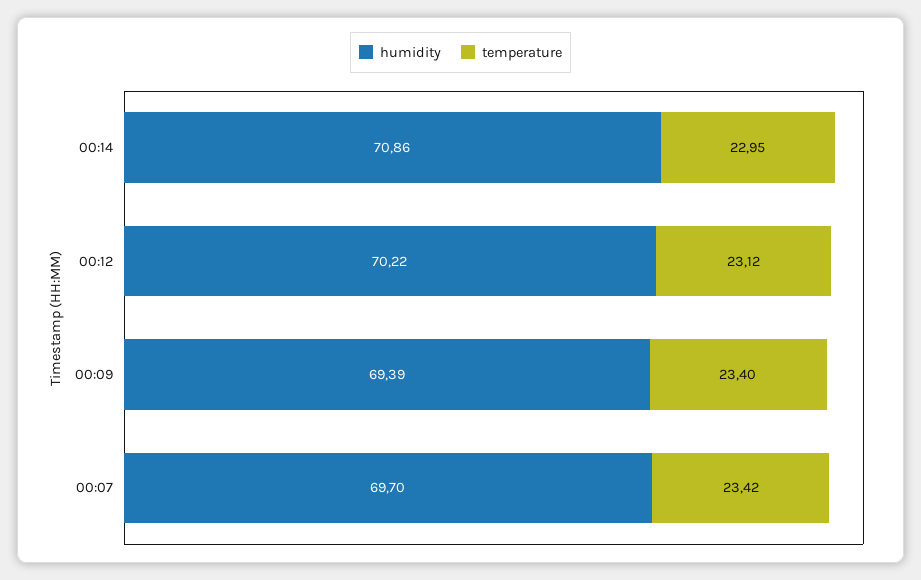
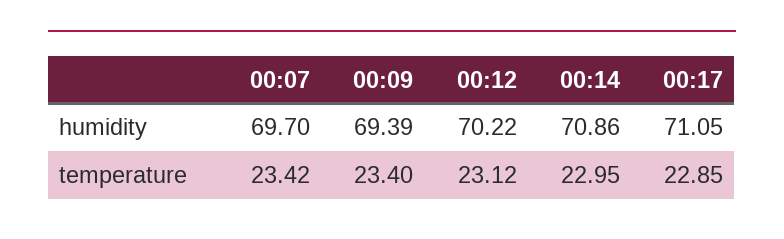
humidity, 00:17: none -> 71.05
temperature, 00:17: none -> 22.85

